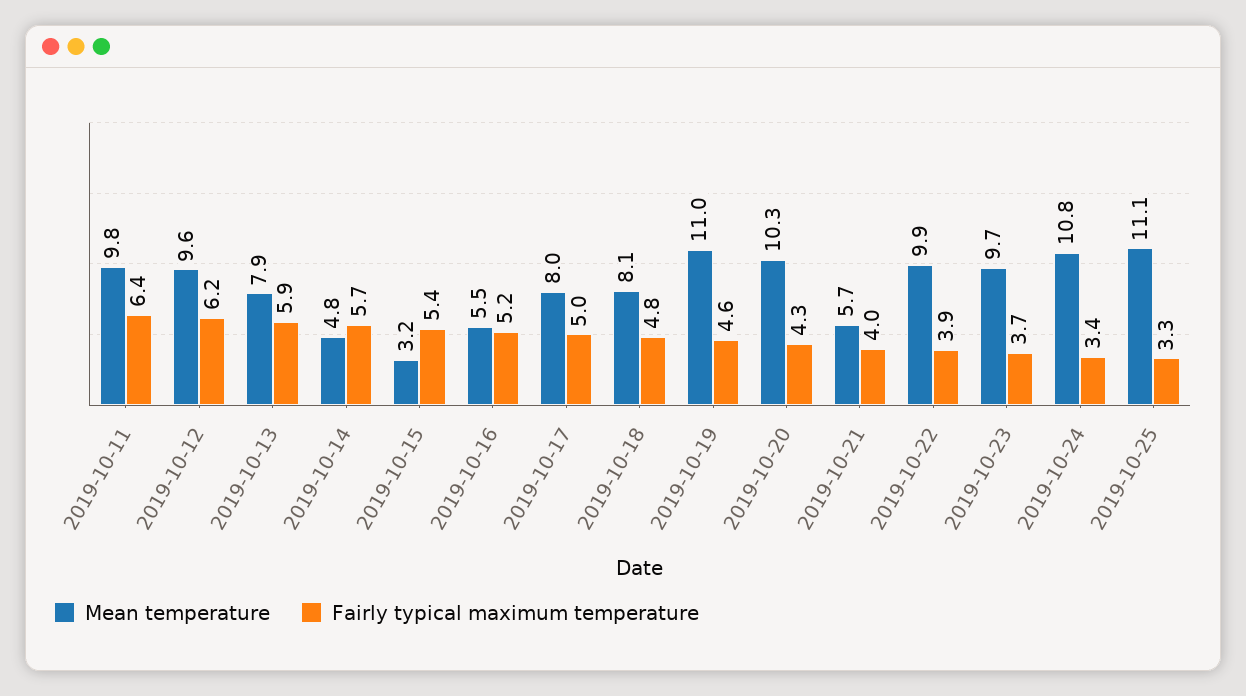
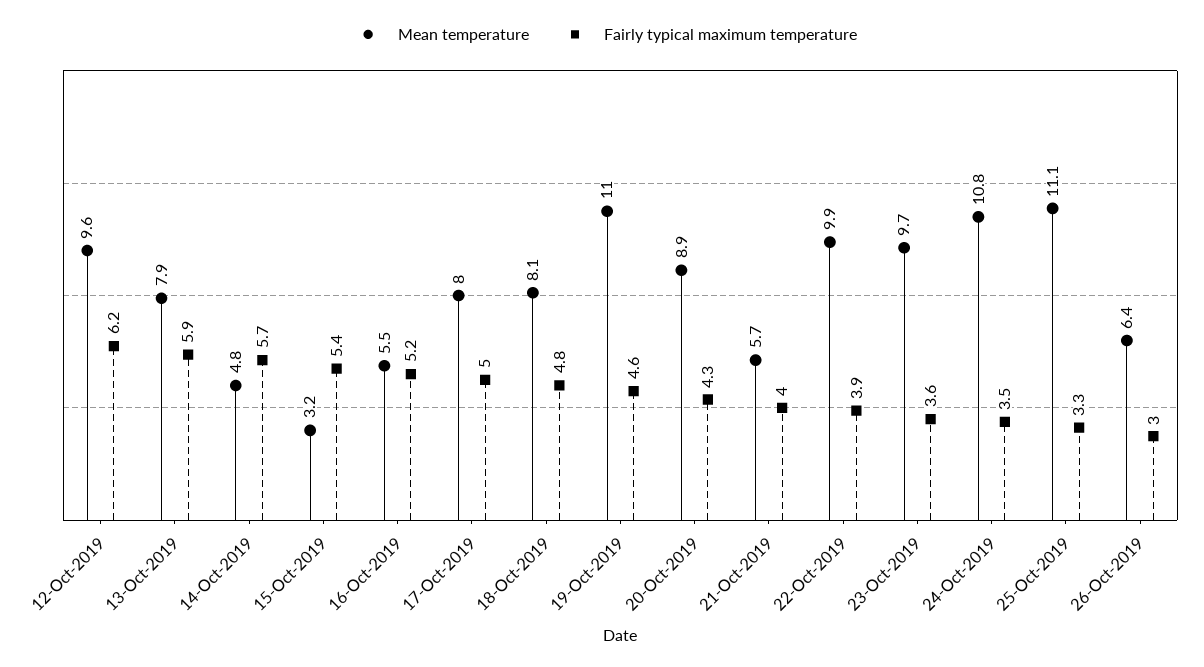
Mean temperature, 2019-10-11: 9.8 -> none
Fairly typical maximum temperature, 2019-10-11: 6.4 -> none
Mean temperature, 2019-10-20: 10.3 -> 8.9
Fairly typical maximum temperature, 2019-10-23: 3.7 -> 3.6
Fairly typical maximum temperature, 2019-10-24: 3.4 -> 3.5
Mean temperature, 26-Oct-2019: none -> 6.4
Fairly typical maximum temperature, 26-Oct-2019: none -> 3

